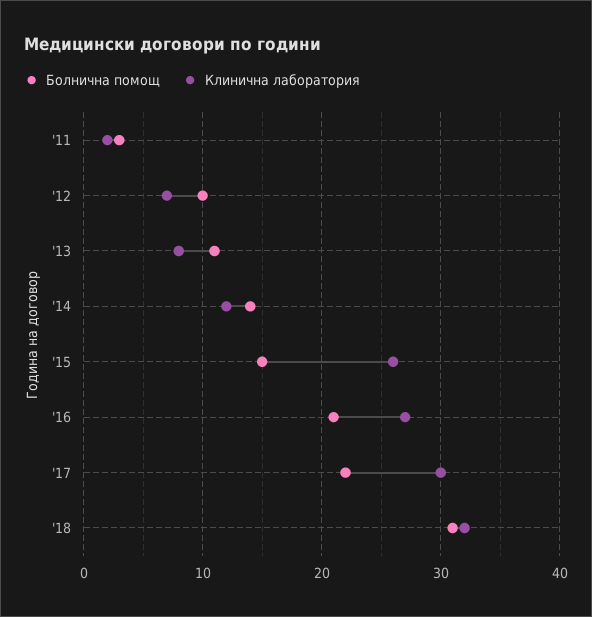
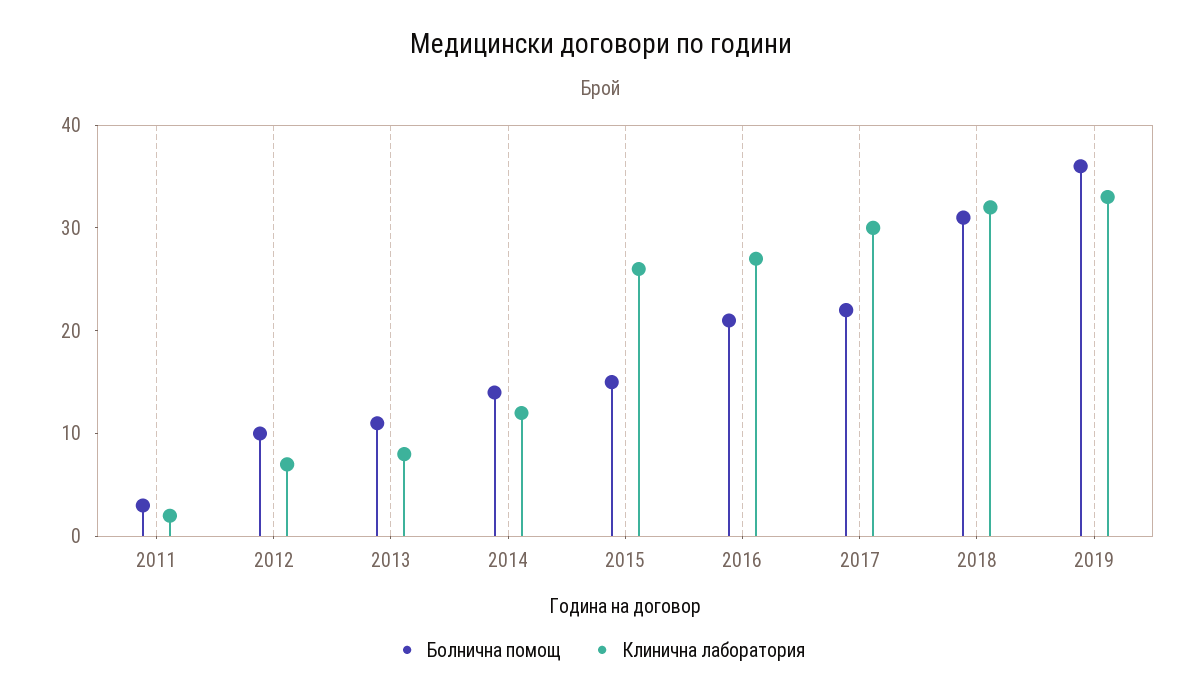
Болнична помощ, 2019: none -> 36
Клинична лаборатория, 2019: none -> 33

